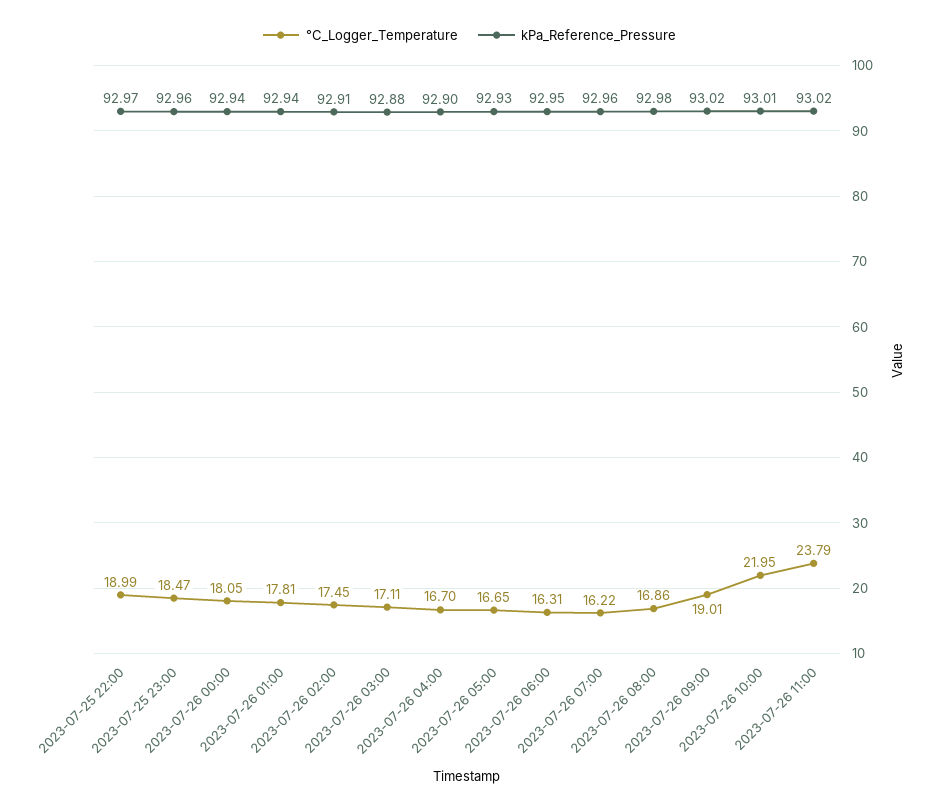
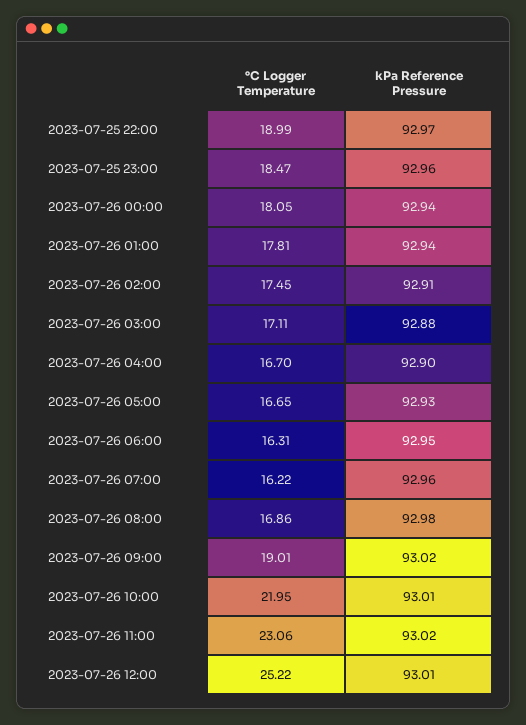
°C_Logger_Temperature, 2023-07-26 11:00: 23.79 -> 23.06
°C_Logger_Temperature, 2023-07-26 12:00: none -> 25.22
kPa_Reference_Pressure, 2023-07-26 12:00: none -> 93.01

